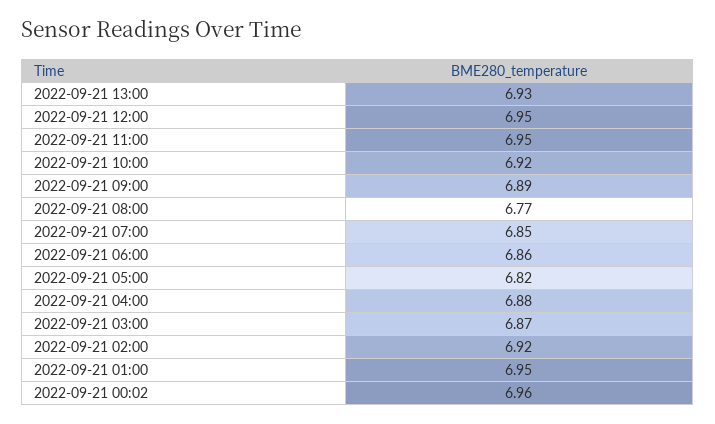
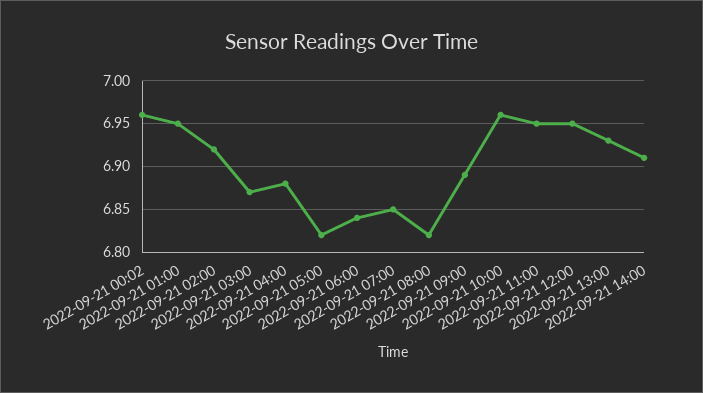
2022-09-21 10:00: 6.92 -> 6.96
2022-09-21 08:00: 6.77 -> 6.82
2022-09-21 06:00: 6.86 -> 6.84
2022-09-21 14:00: none -> 6.91

